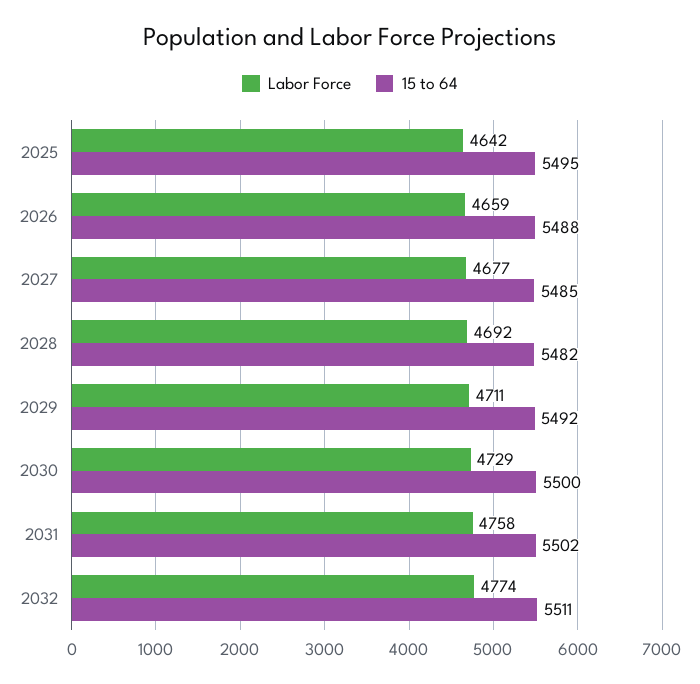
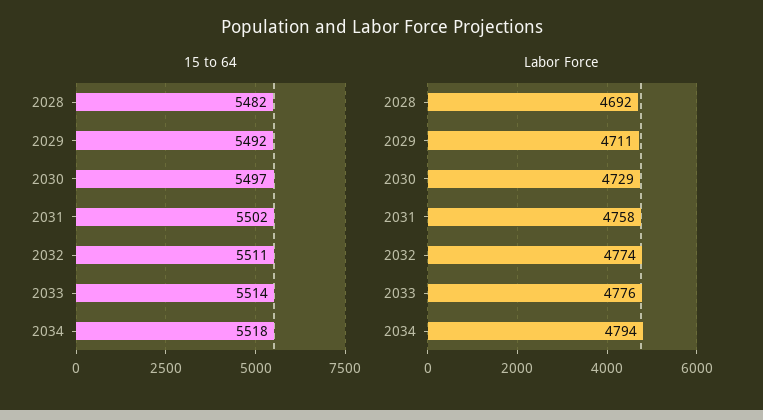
Labor Force, 2025: 4642 -> none
15 to 64, 2025: 5495 -> none
Labor Force, 2026: 4659 -> none
15 to 64, 2026: 5488 -> none
Labor Force, 2027: 4677 -> none
15 to 64, 2027: 5485 -> none
15 to 64, 2030: 5500 -> 5497
15 to 64, 2033: none -> 5514
15 to 64, 2034: none -> 5518
Labor Force, 2033: none -> 4776
Labor Force, 2034: none -> 4794

